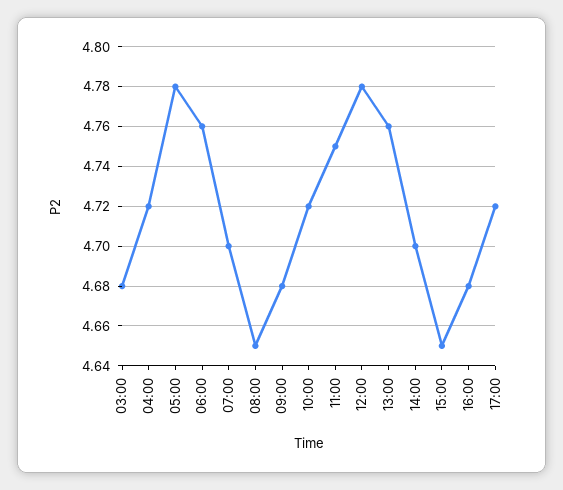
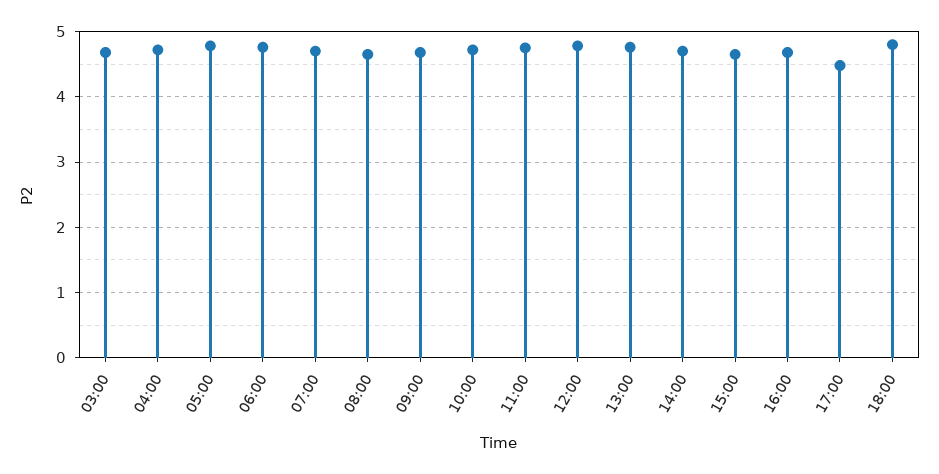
17:00: 4.72 -> 4.5
18:00: none -> 4.8

